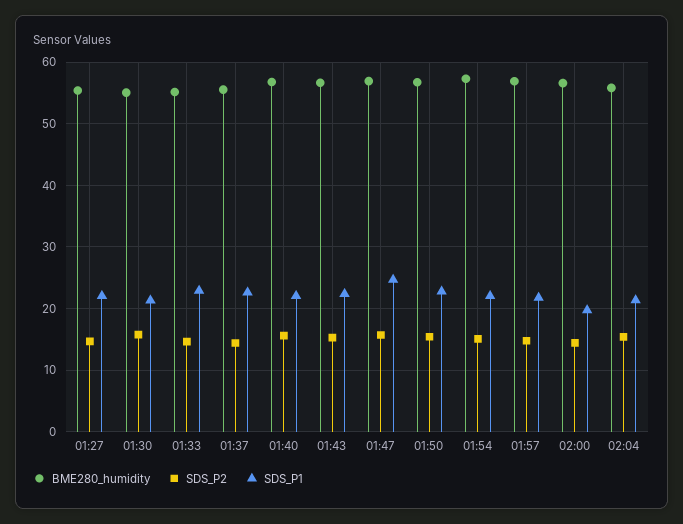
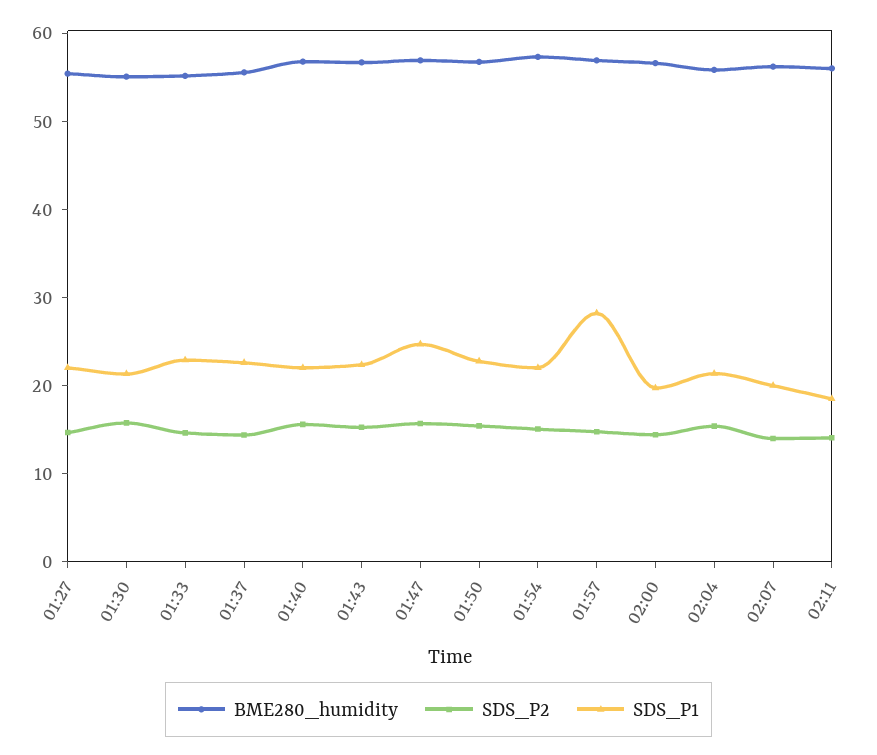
SDS_P1, 01:57: 22 -> 28
BME280_humidity, 02:07: none -> 56
SDS_P2, 02:07: none -> 14
SDS_P1, 02:07: none -> 20
BME280_humidity, 02:11: none -> 56
SDS_P2, 02:11: none -> 14
SDS_P1, 02:11: none -> 18

